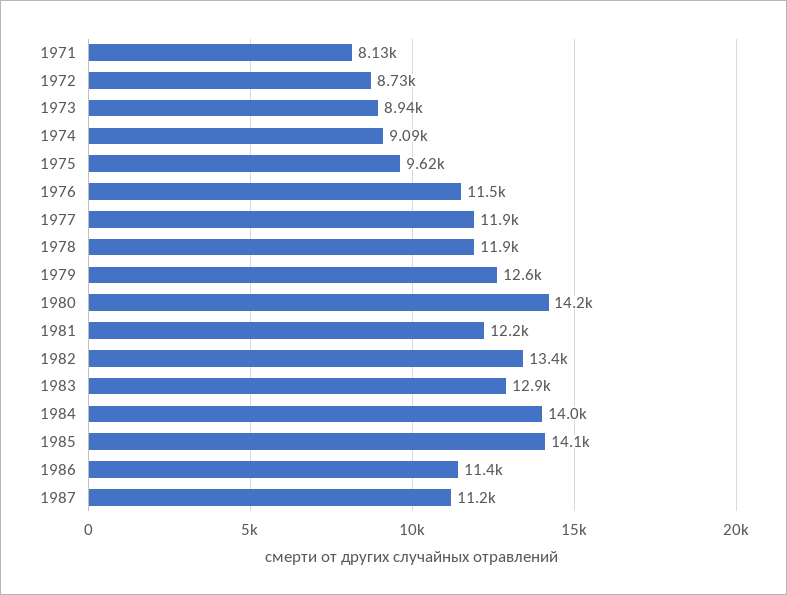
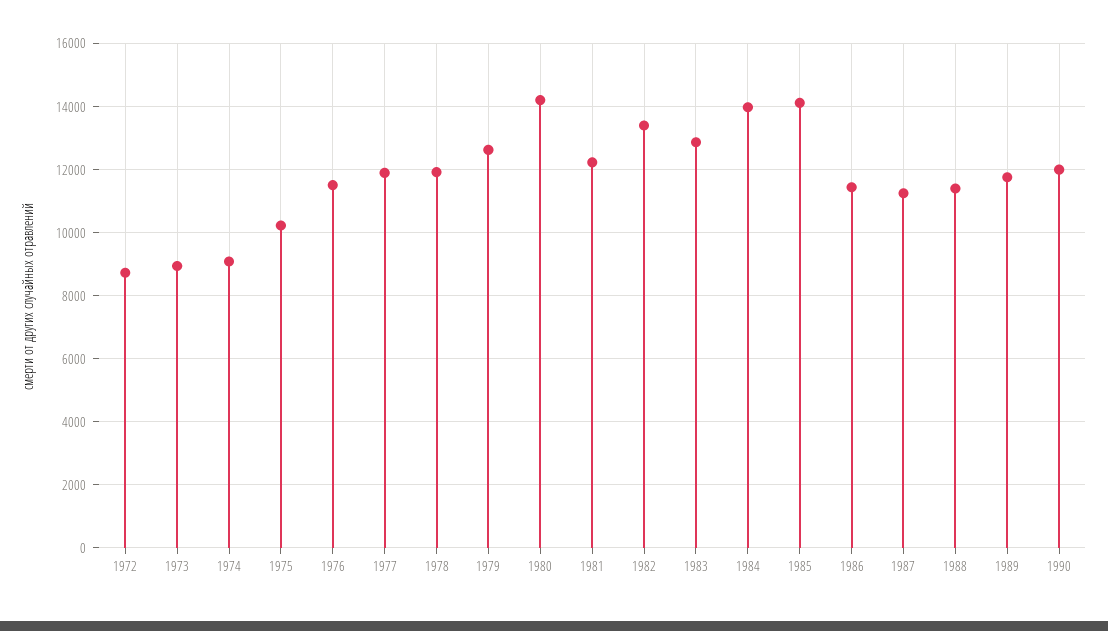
1971: 8130 -> none
1975: 9620 -> 10200
1988: none -> 11400
1989: none -> 11800
1990: none -> 12000

